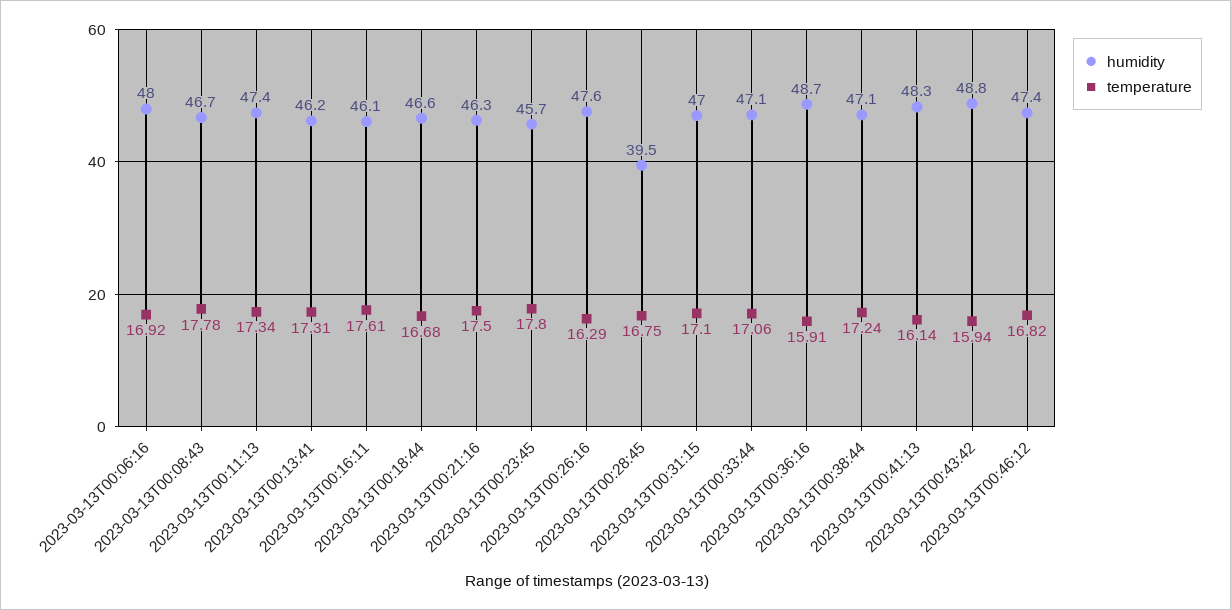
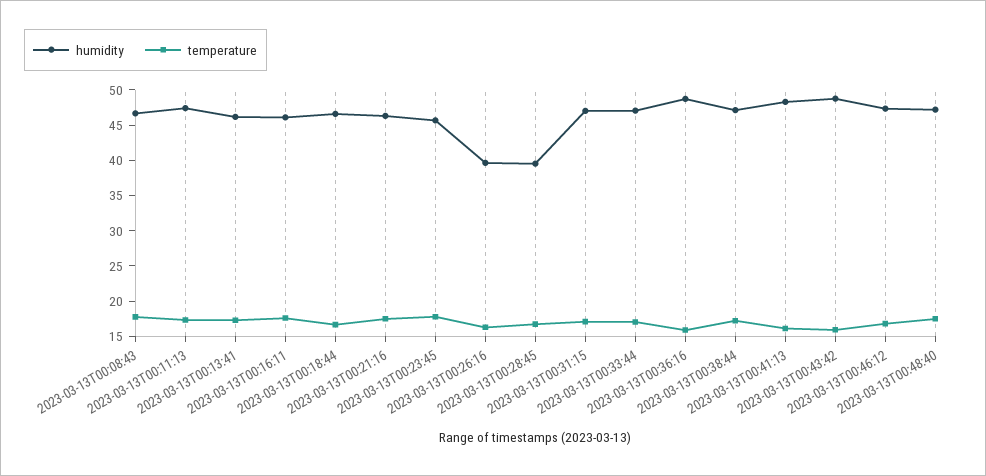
humidity, 2023-03-13T00:06:16: 48 -> none
temperature, 2023-03-13T00:06:16: 16.92 -> none
humidity, 2023-03-13T00:26:16: 47.6 -> 40
humidity, 2023-03-13T00:48:40: none -> 47.5
temperature, 2023-03-13T00:48:40: none -> 17.5

